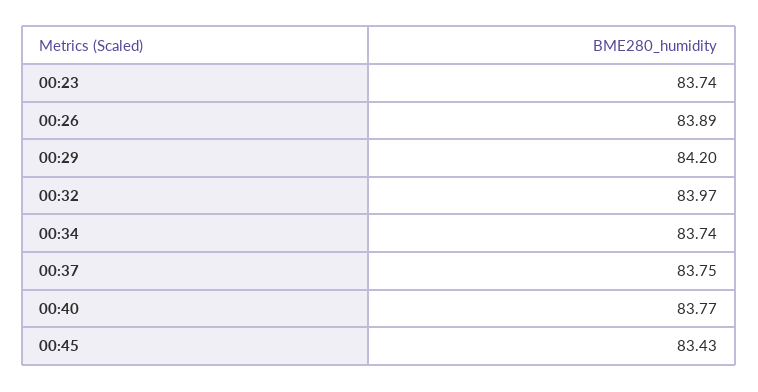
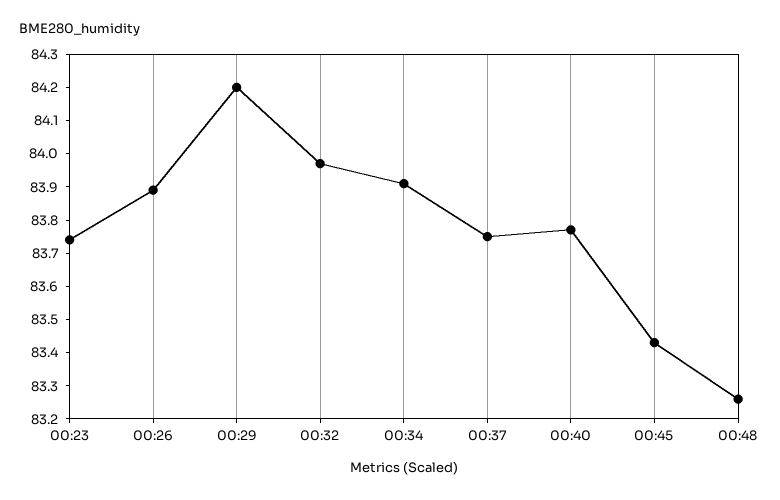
00:34: 83.74 -> 83.9
00:48: none -> 83.25

